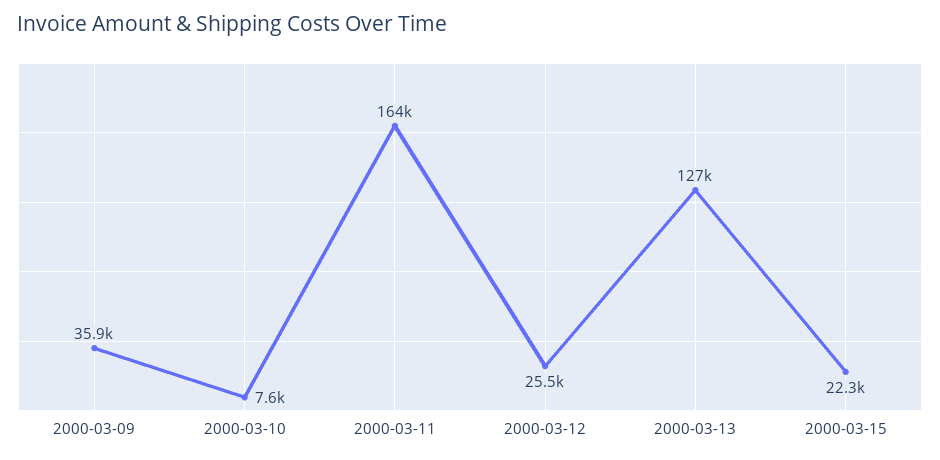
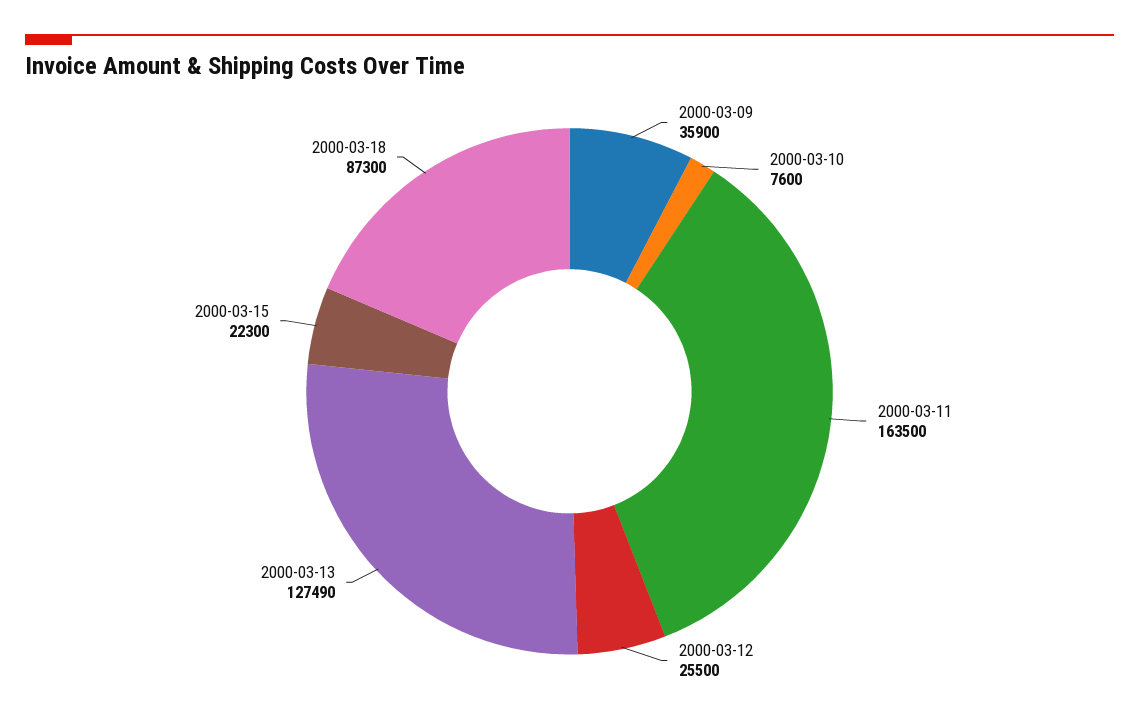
2000-03-18: none -> 87300

